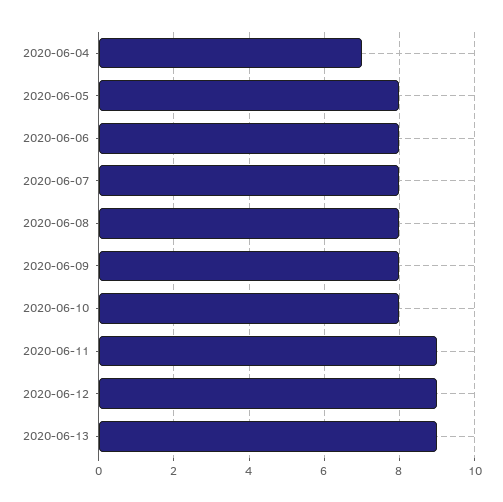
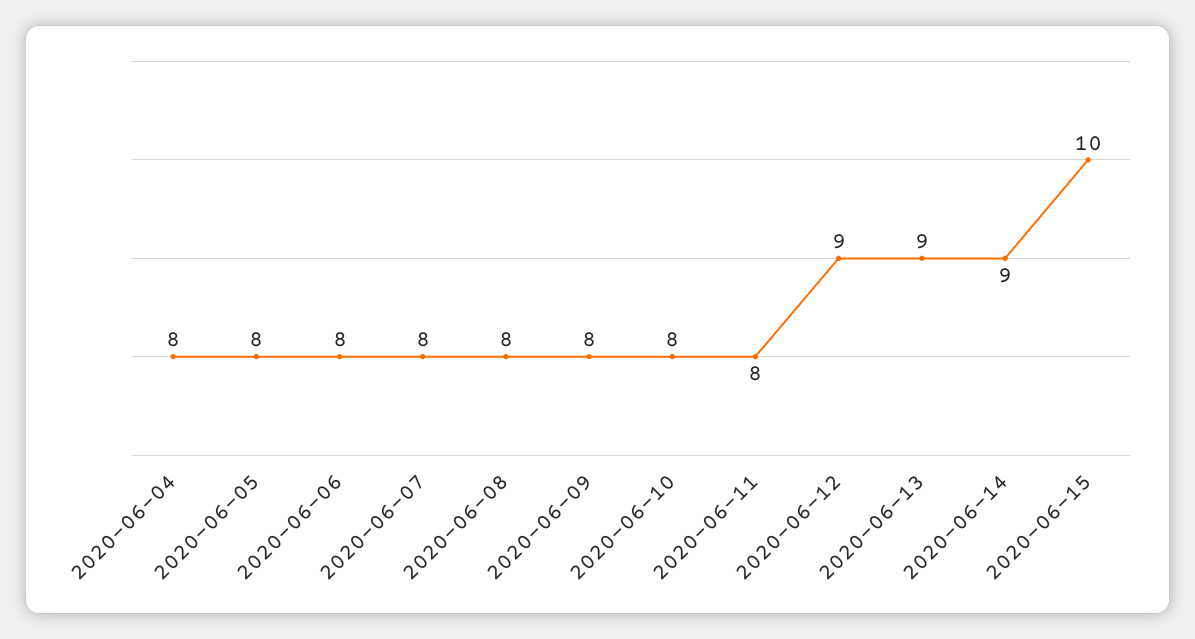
2020-06-04: 7 -> 8
2020-06-11: 9 -> 8
2020-06-14: none -> 9
2020-06-15: none -> 10

